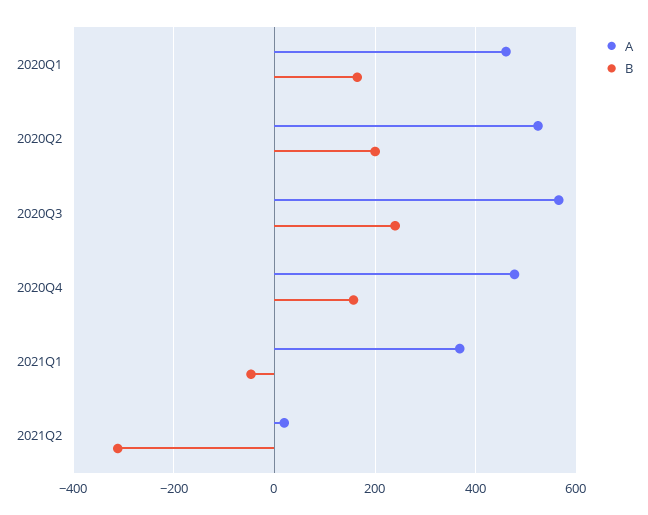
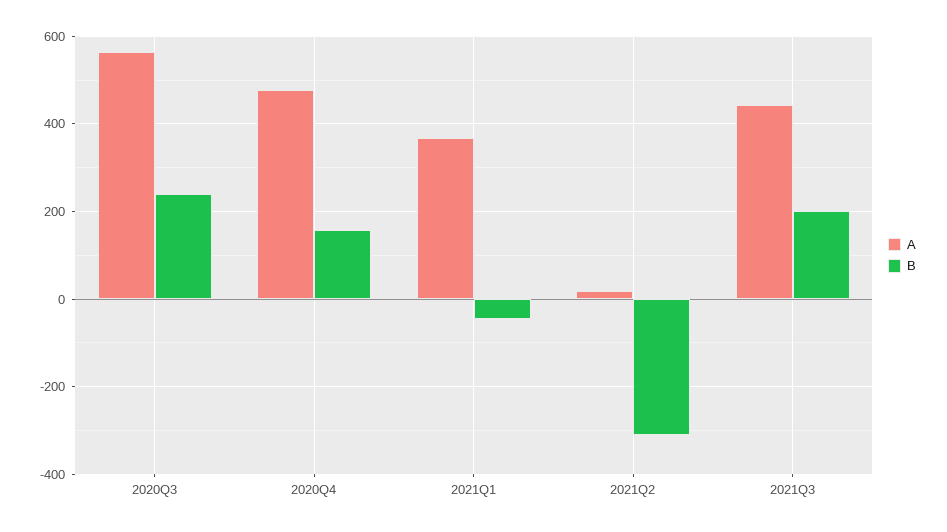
A, 2020Q1: 460 -> none
B, 2020Q1: 160 -> none
A, 2020Q2: 520 -> none
B, 2020Q2: 200 -> none
A, 2021Q3: none -> 440
B, 2021Q3: none -> 200

